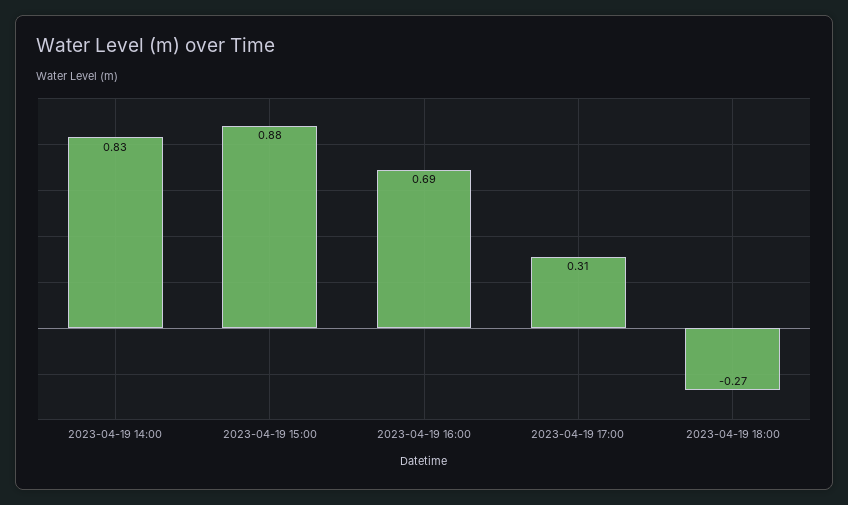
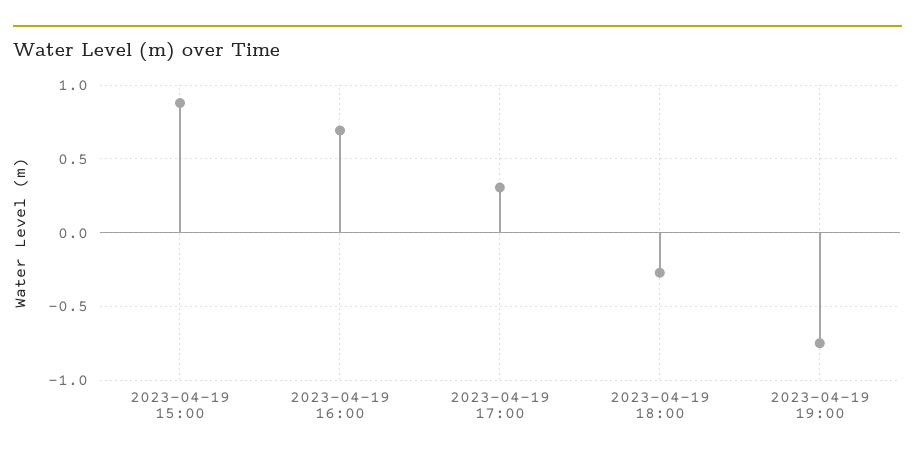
2023-04-19 14:00: 0.83 -> none
2023-04-19 19:00: none -> -0.75

